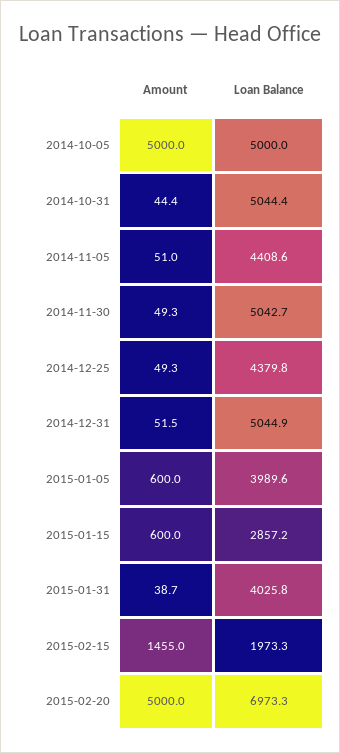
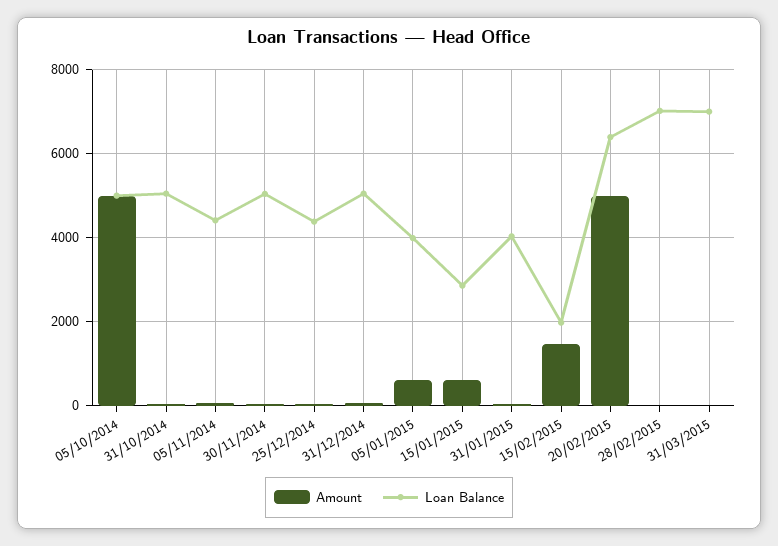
Loan Balance, 2015-02-20: 6973.3 -> 6400
Amount, 28/02/2015: none -> 0
Loan Balance, 28/02/2015: none -> 7000
Amount, 31/03/2015: none -> 0
Loan Balance, 31/03/2015: none -> 7000

